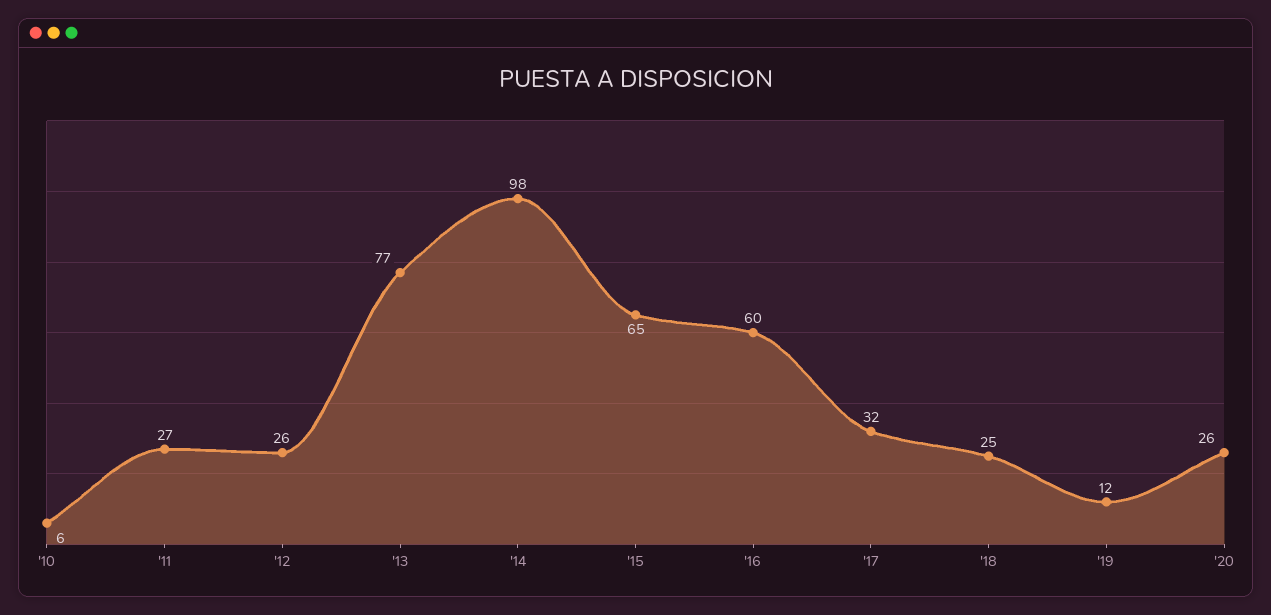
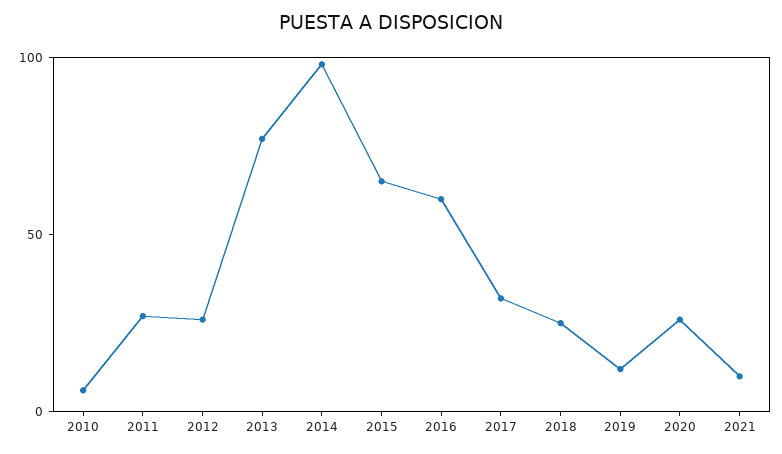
2021: none -> 10

